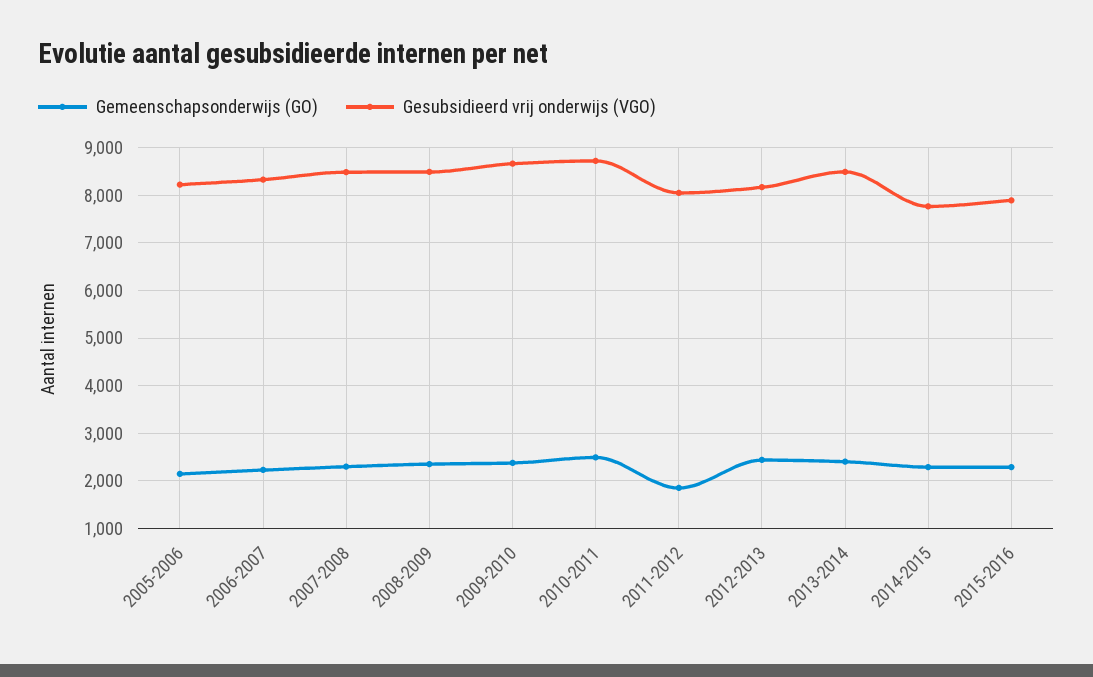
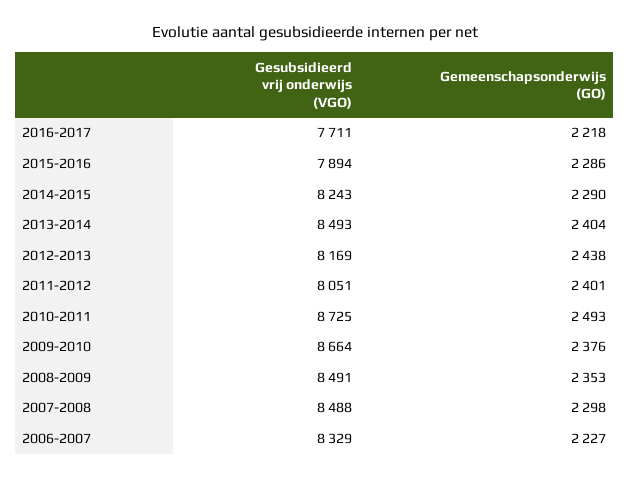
Gemeenschapsonderwijs (GO), 2005-2006: 2200 -> none
Gesubsidieerd vrij onderwijs (VGO), 2005-2006: 8200 -> none
Gemeenschapsonderwijs (GO), 2011-2012: 1800 -> 2401
Gesubsidieerd vrij onderwijs (VGO), 2014-2015: 7800 -> 8243
Gesubsidieerd vrij onderwijs (VGO), 2016-2017: none -> 7711
Gemeenschapsonderwijs (GO), 2016-2017: none -> 2218

